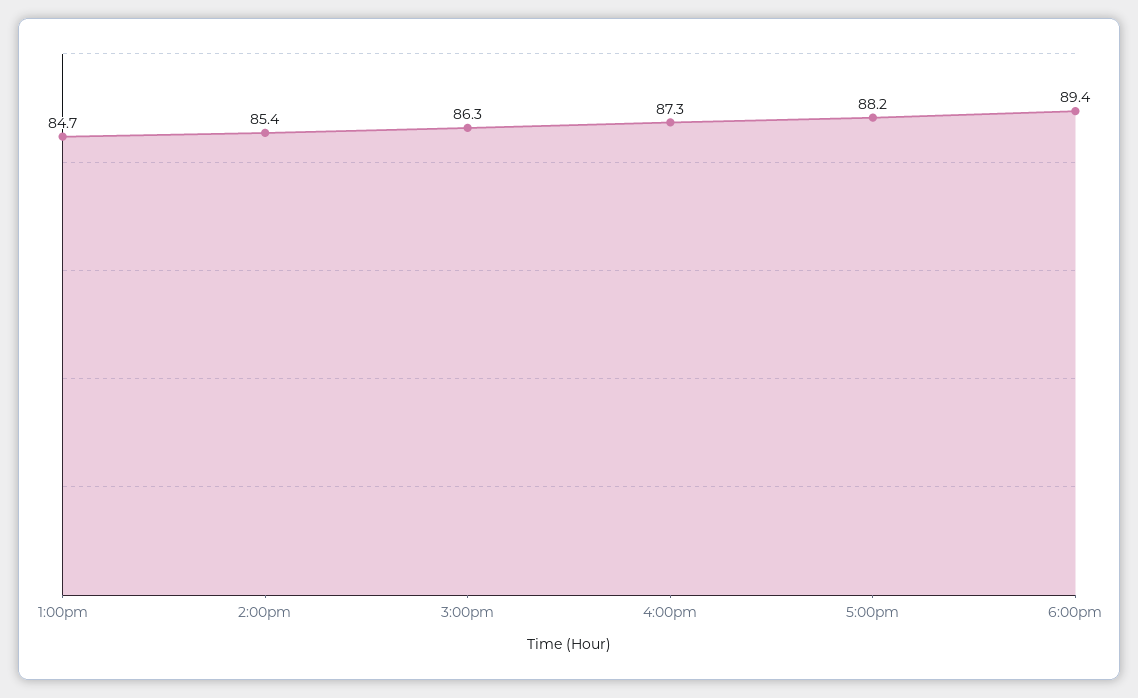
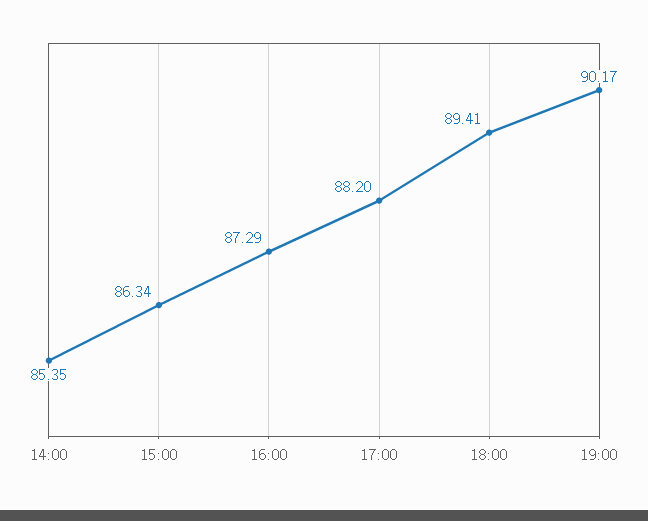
1:00pm: 84.7 -> none
19:00: none -> 90.17

